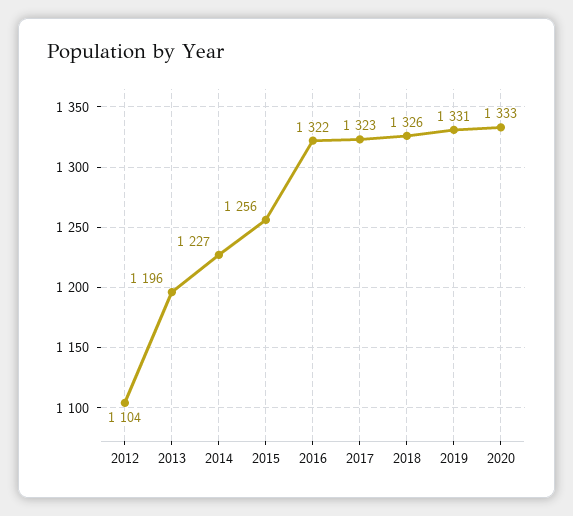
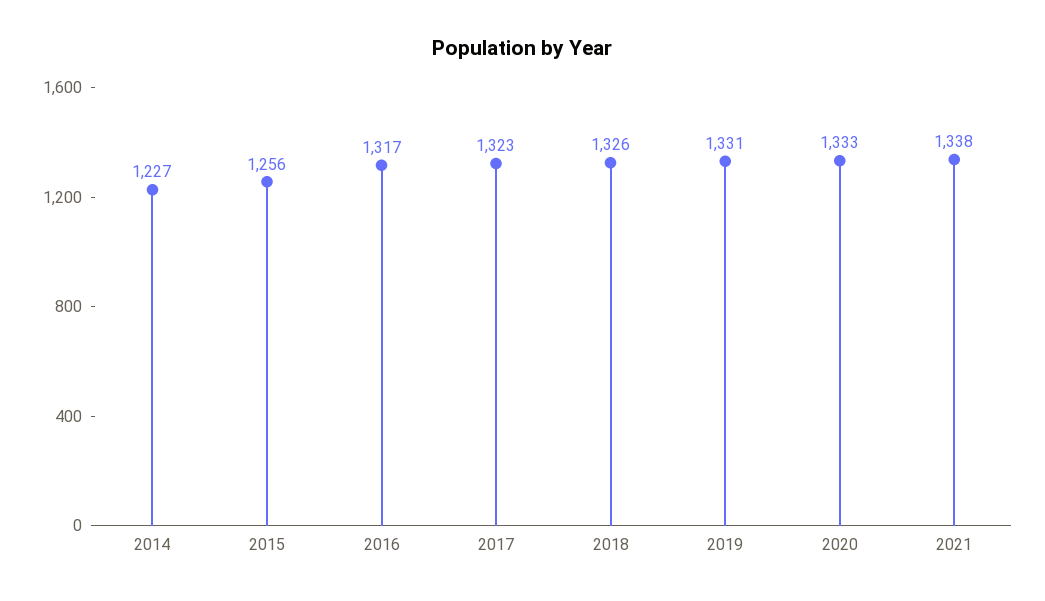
2012: 1104 -> none
2013: 1196 -> none
2016: 1322 -> 1317
2021: none -> 1338

